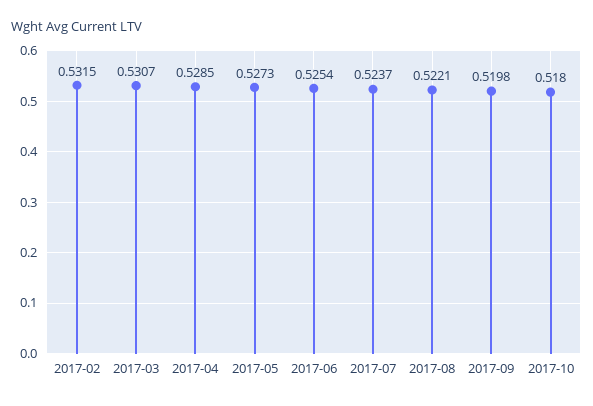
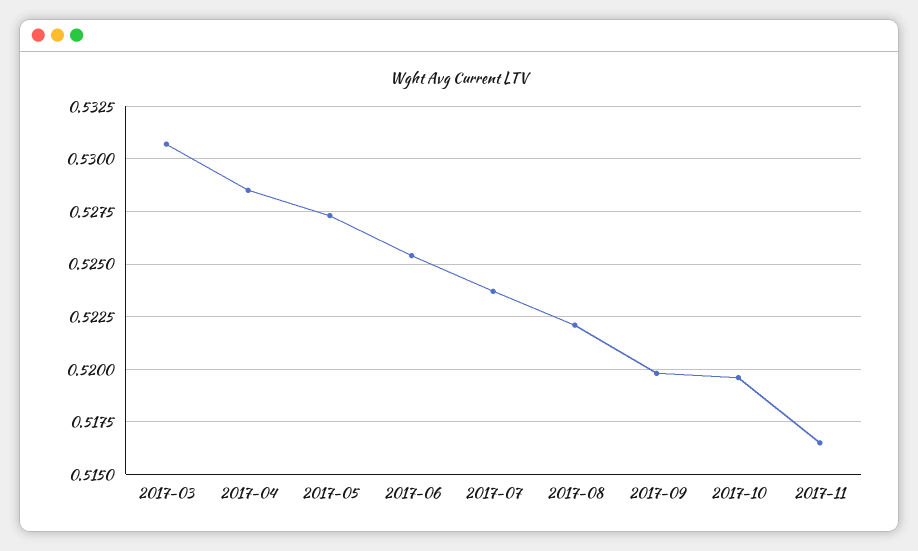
2017-02: 0.5315 -> none
2017-10: 0.518 -> 0.5195
2017-11: none -> 0.5165

